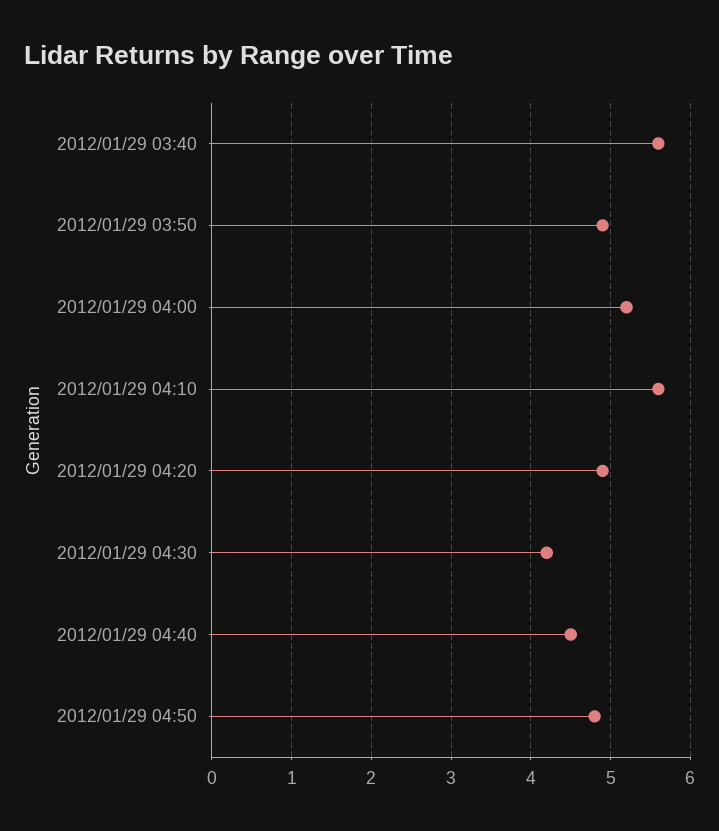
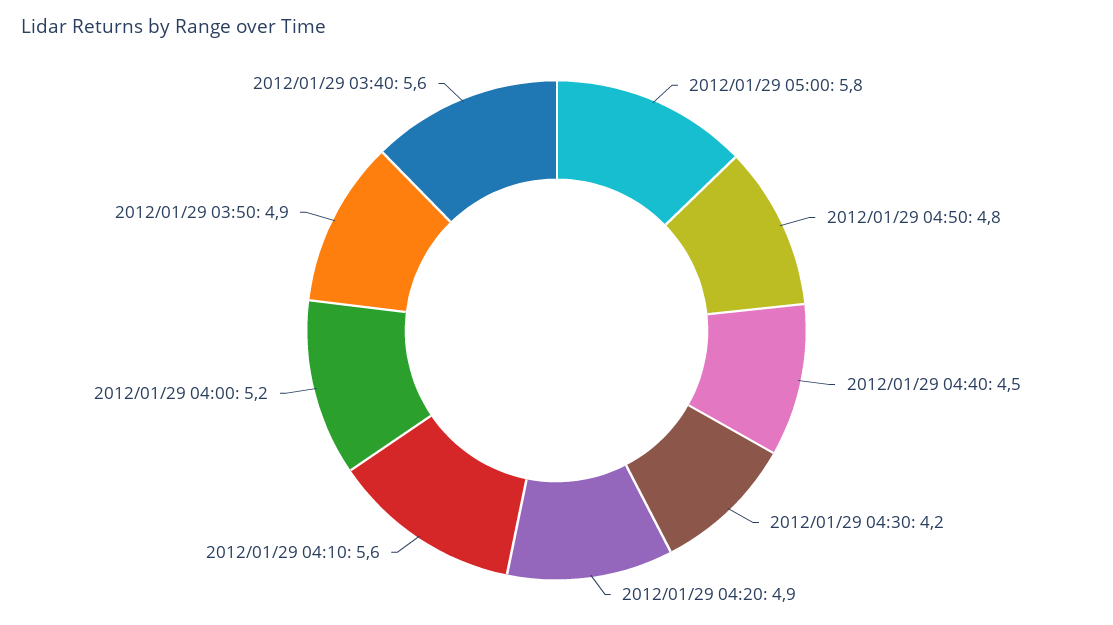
2012/01/29 05:00: none -> 5.8

